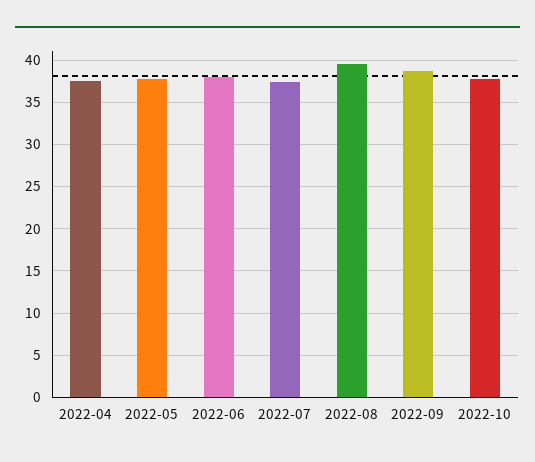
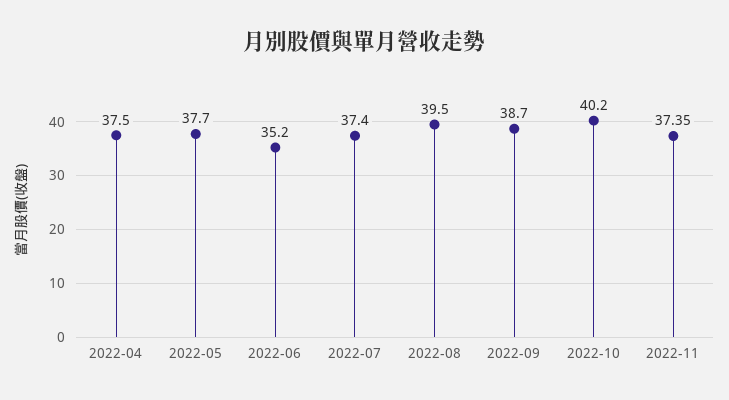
2022-06: 38 -> 35.2
2022-10: 38 -> 40.2
2022-11: none -> 37.35

